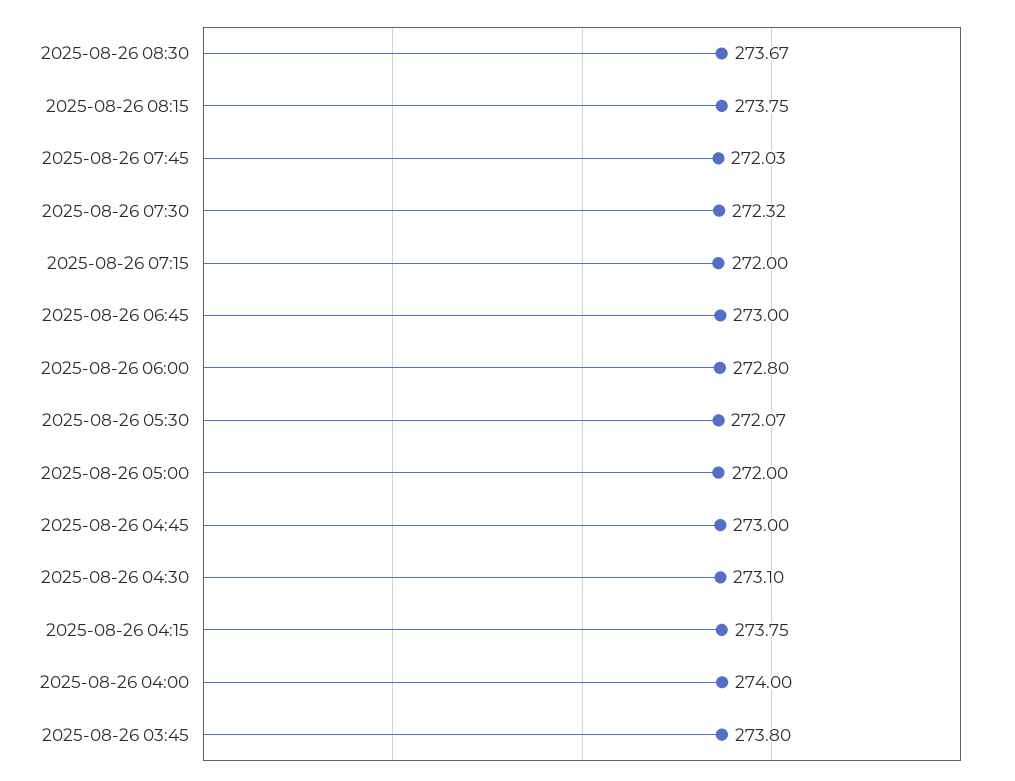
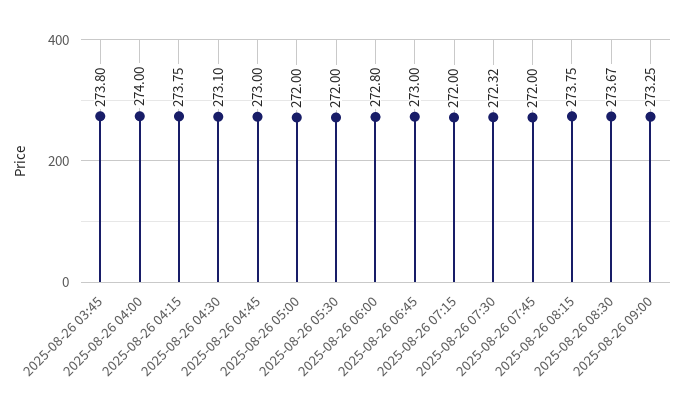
2025-08-26 07:45: 272.03 -> 272
2025-08-26 05:30: 272.07 -> 272
2025-08-26 09:00: none -> 273.25

